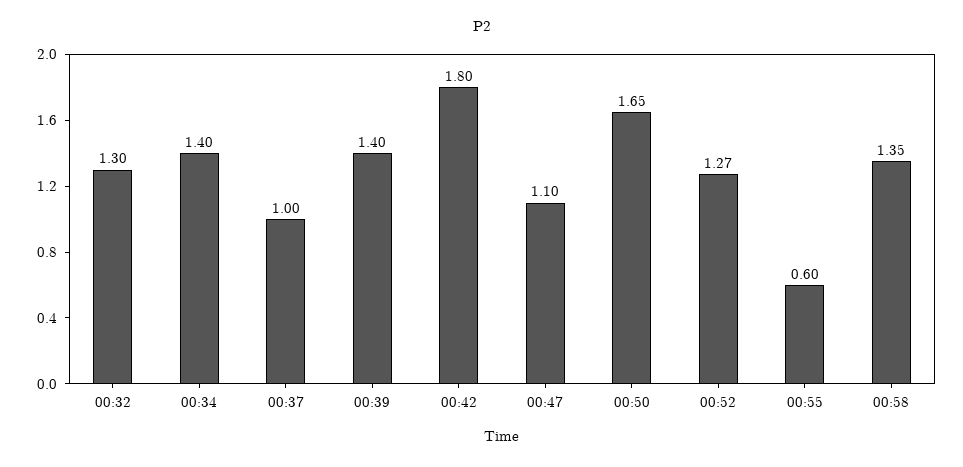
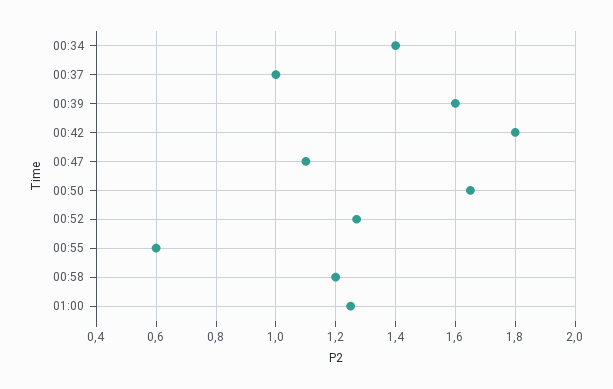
00:32: 1.3 -> none
00:39: 1.4 -> 1.6
00:58: 1.35 -> 1.2
01:00: none -> 1.25

